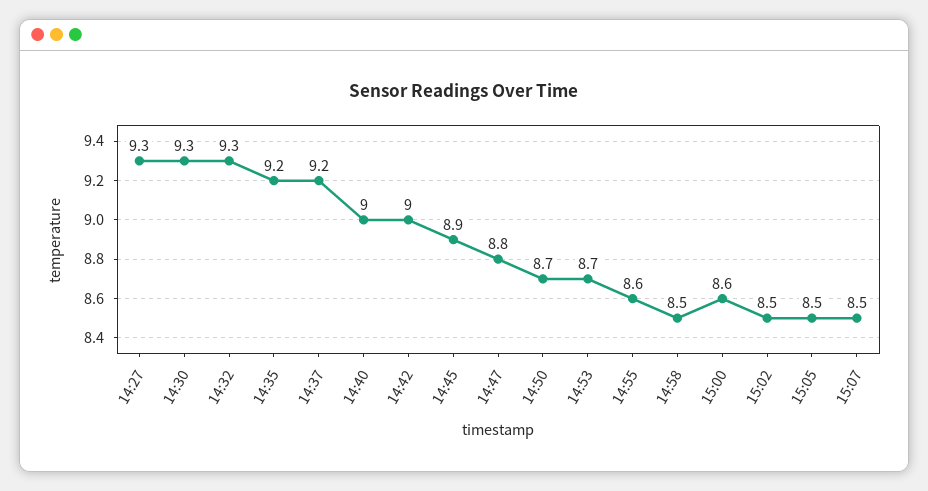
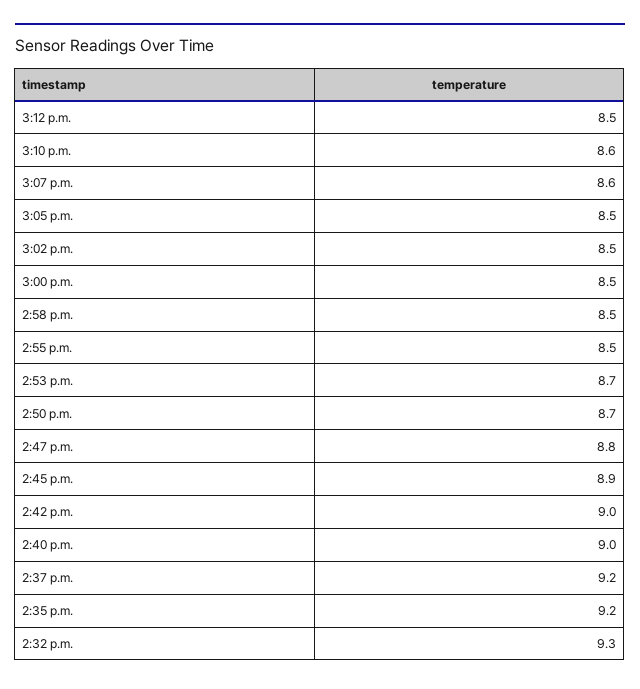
14:27: 9.3 -> none
14:30: 9.3 -> none
14:55: 8.6 -> 8.5
15:00: 8.6 -> 8.5
15:07: 8.5 -> 8.6
3:12 p.m.: none -> 8.5
3:10 p.m.: none -> 8.6

